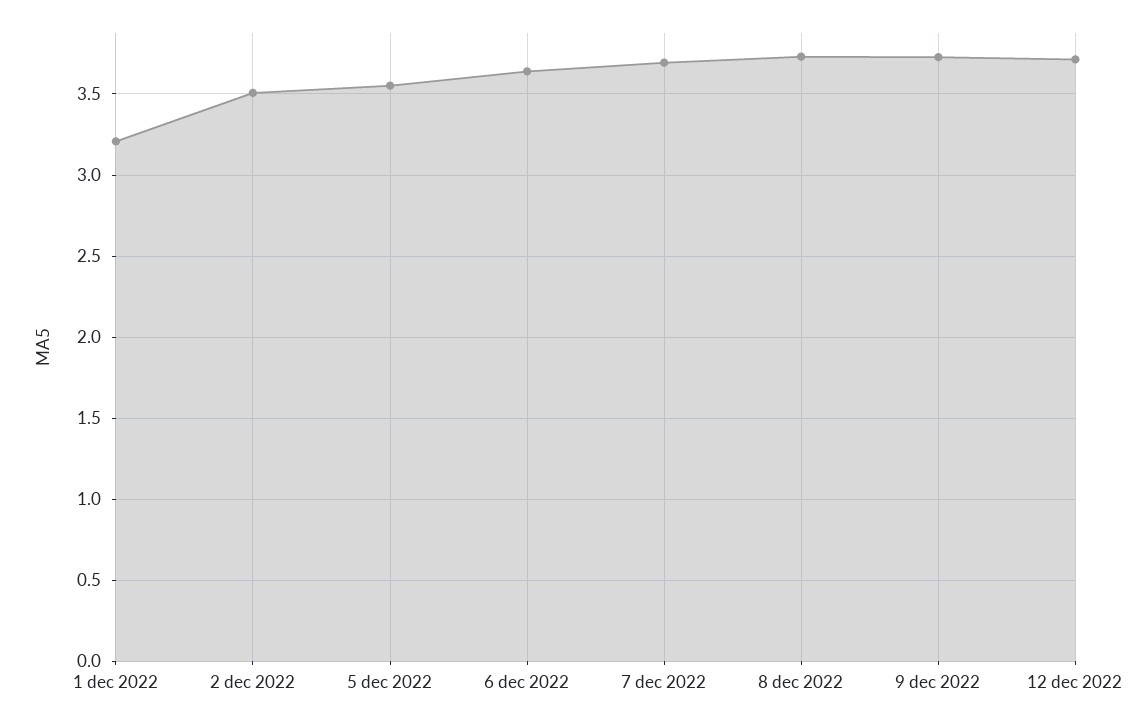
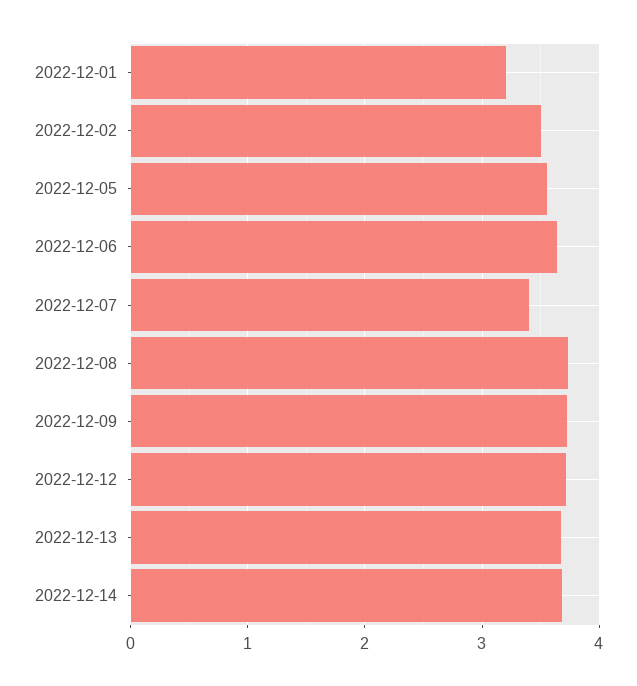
7 dec 2022: 3.7 -> 3.4
2022-12-13: none -> 3.7
2022-12-14: none -> 3.7

